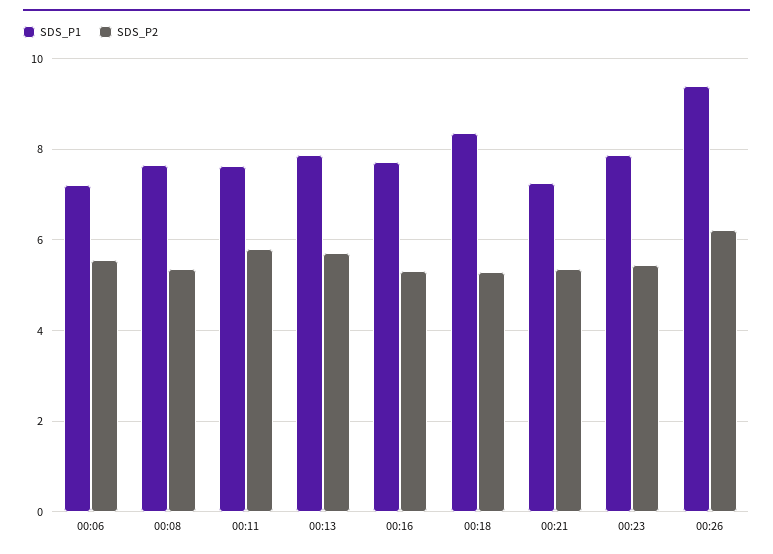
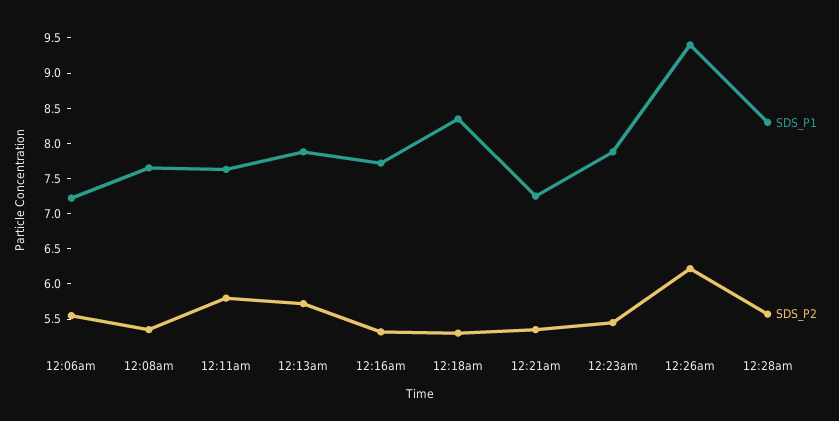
SDS_P1, 12:28am: none -> 8.25
SDS_P2, 12:28am: none -> 5.5

